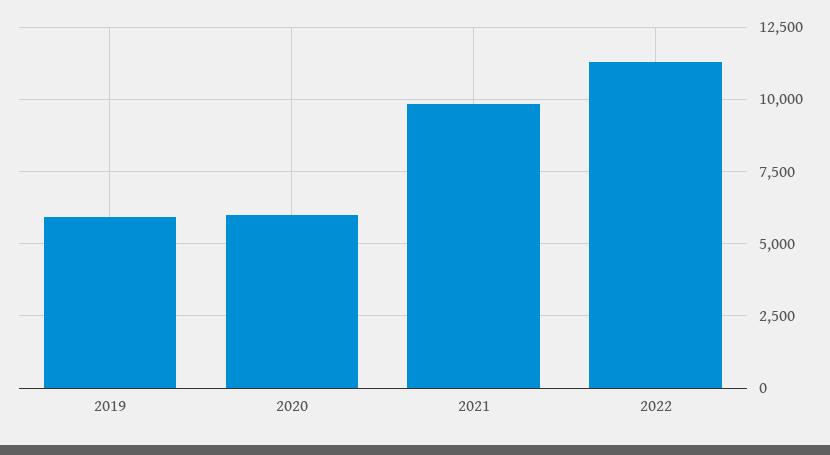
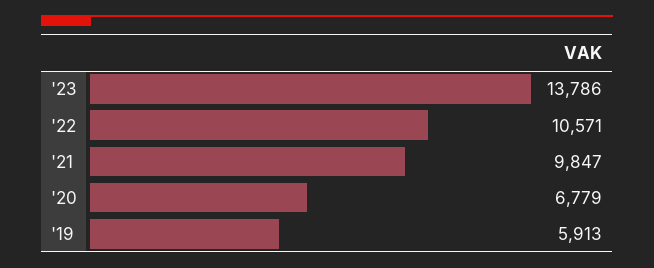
2020: 6000 -> 6779
2022: 11250 -> 10571
'23: none -> 13786

